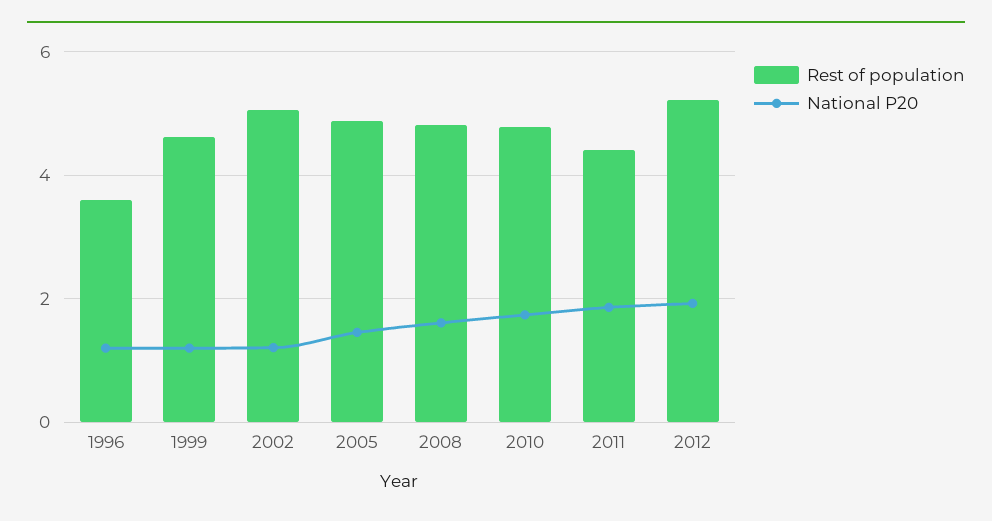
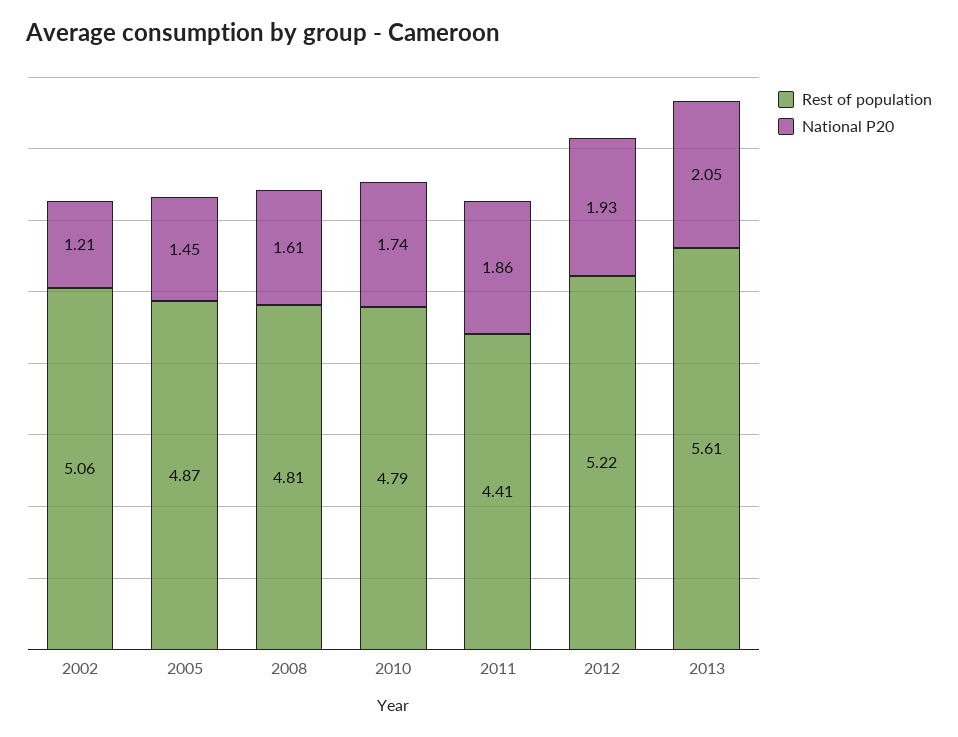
Rest of population, 1996: 3.6 -> none
National P20, 1996: 1.2 -> none
Rest of population, 1999: 4.6 -> none
National P20, 1999: 1.2 -> none
Rest of population, 2013: none -> 5.61
National P20, 2013: none -> 2.05

